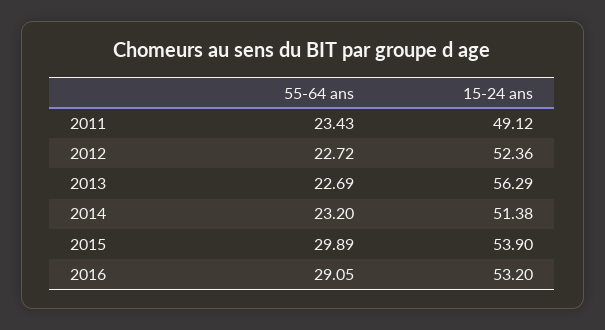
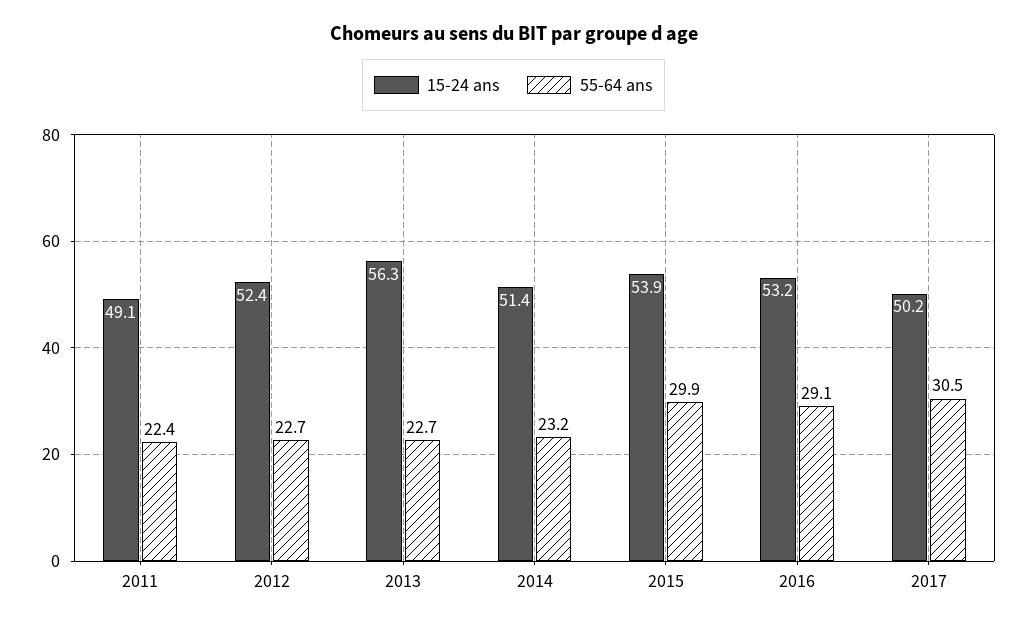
55-64 ans, 2011: 23.43 -> 22.4
15-24 ans, 2017: none -> 50.2
55-64 ans, 2017: none -> 30.5

